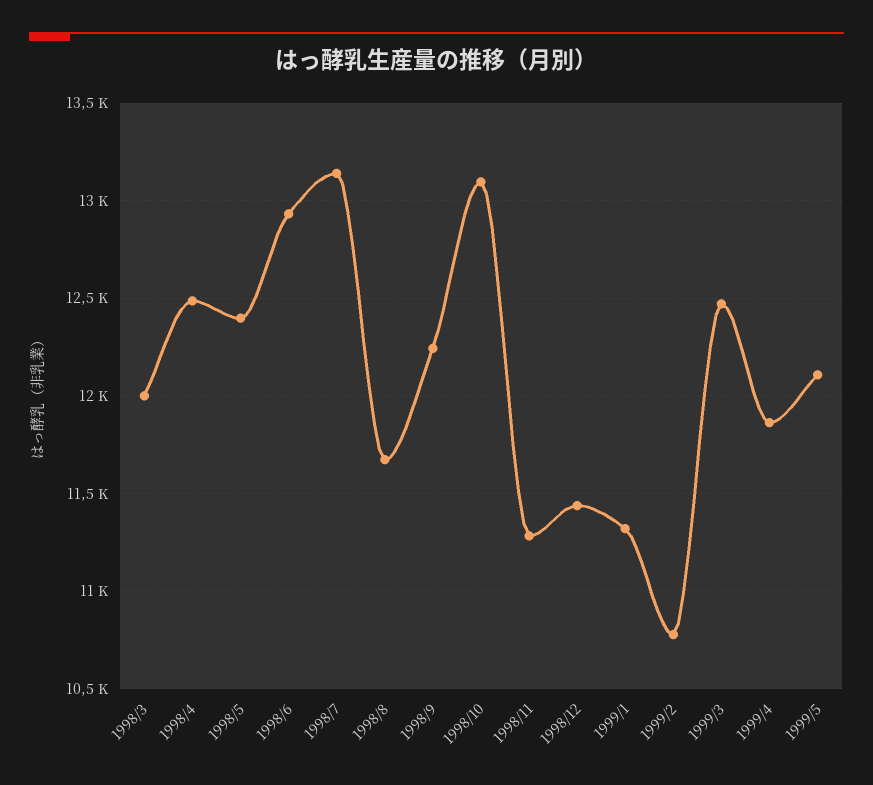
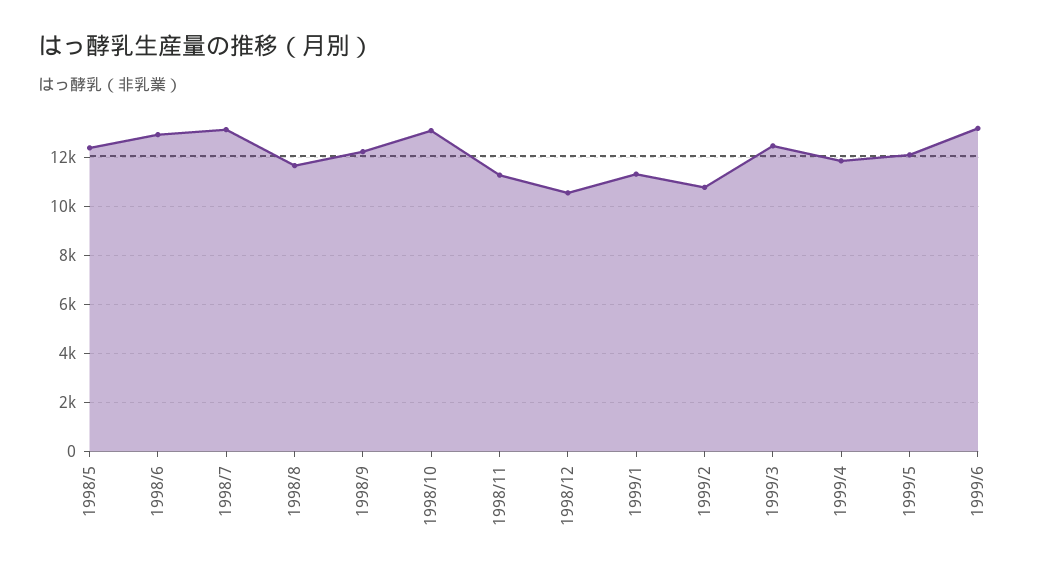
1998/3: 12000 -> none
1998/4: 12500 -> none
1998/12: 11450 -> 10500
1999/6: none -> 13250

